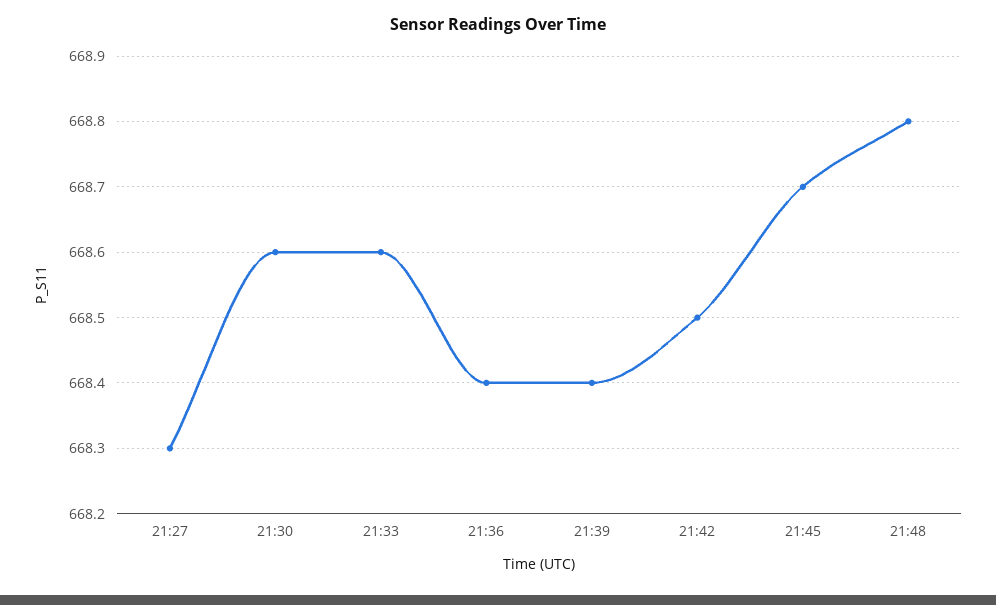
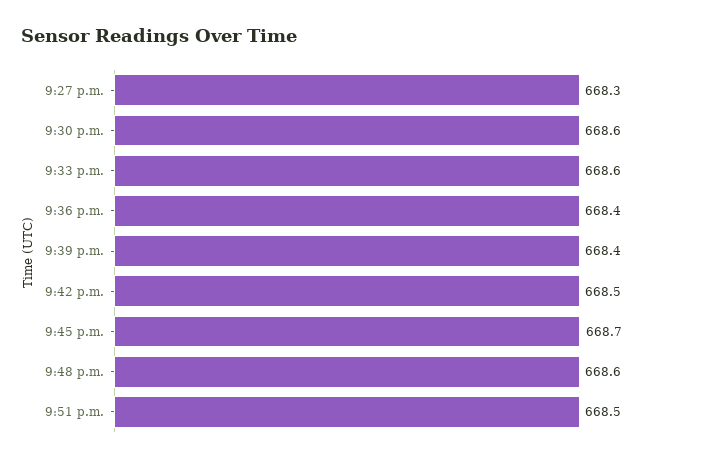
21:48: 668.8 -> 668.6
9:51 p.m.: none -> 668.5

